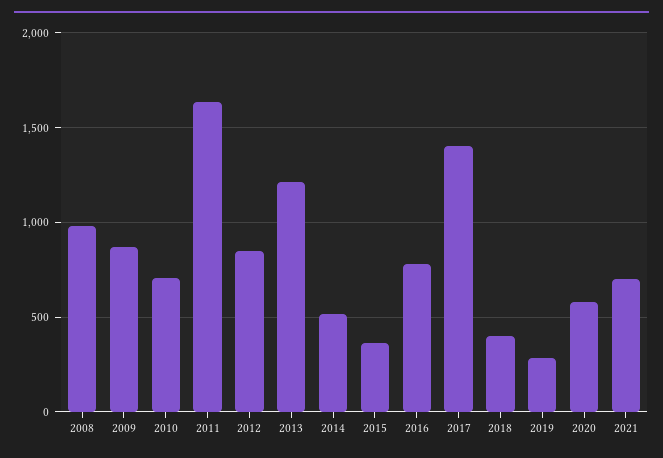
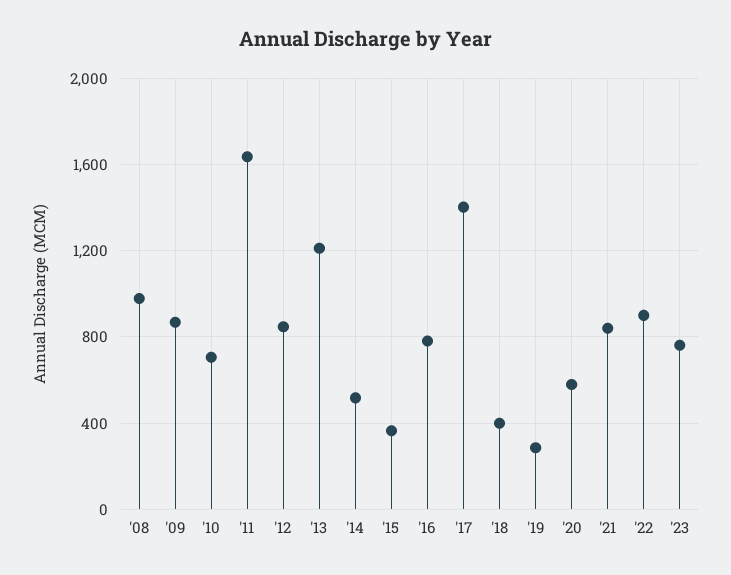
2021: 700 -> 850
'22: none -> 900
'23: none -> 750

